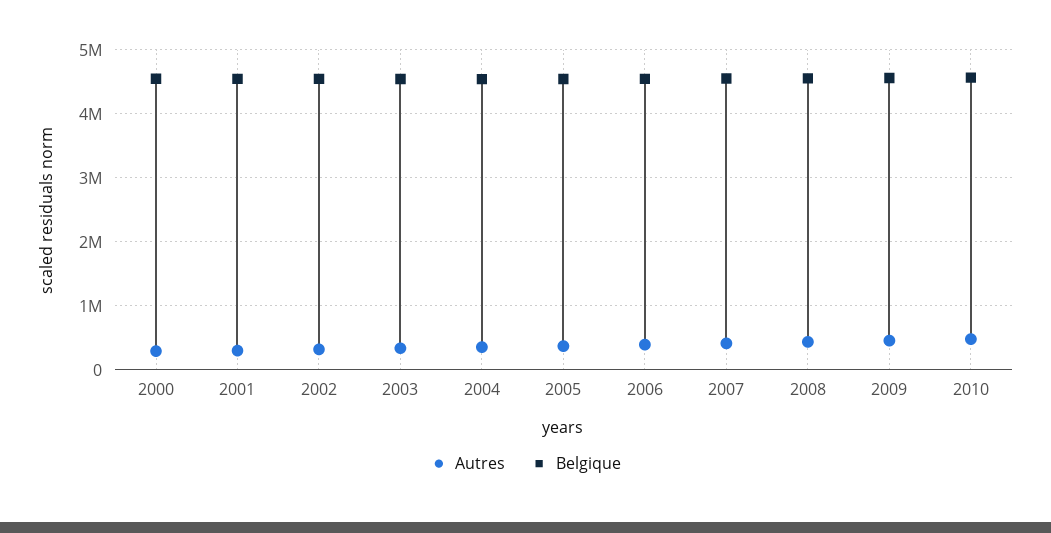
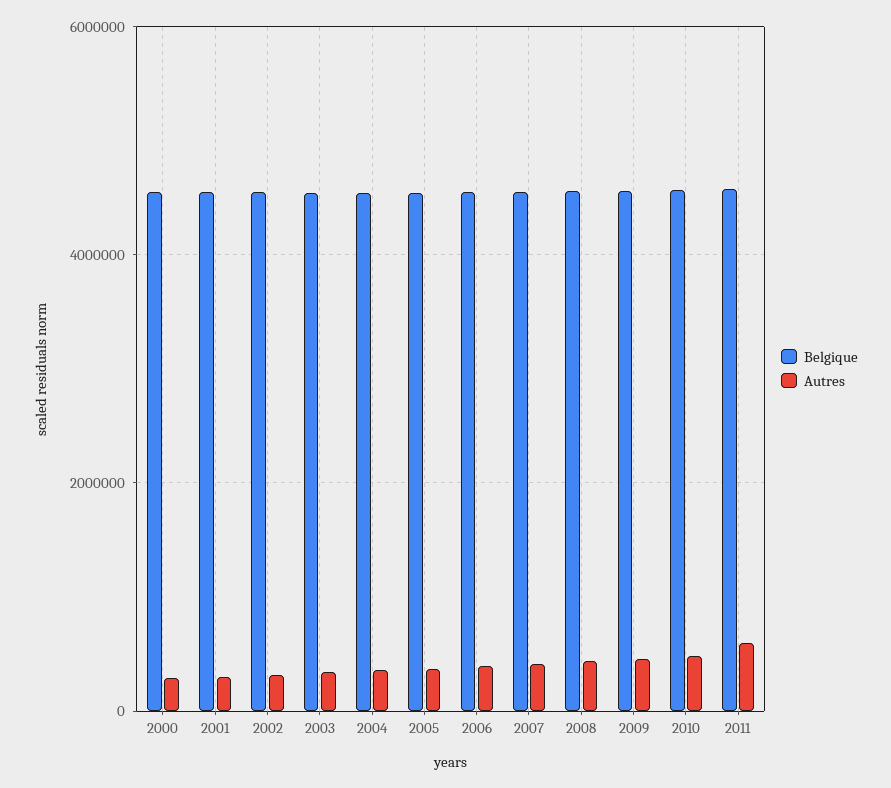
Belgique, 2011: none -> 4600000
Autres, 2011: none -> 600000

